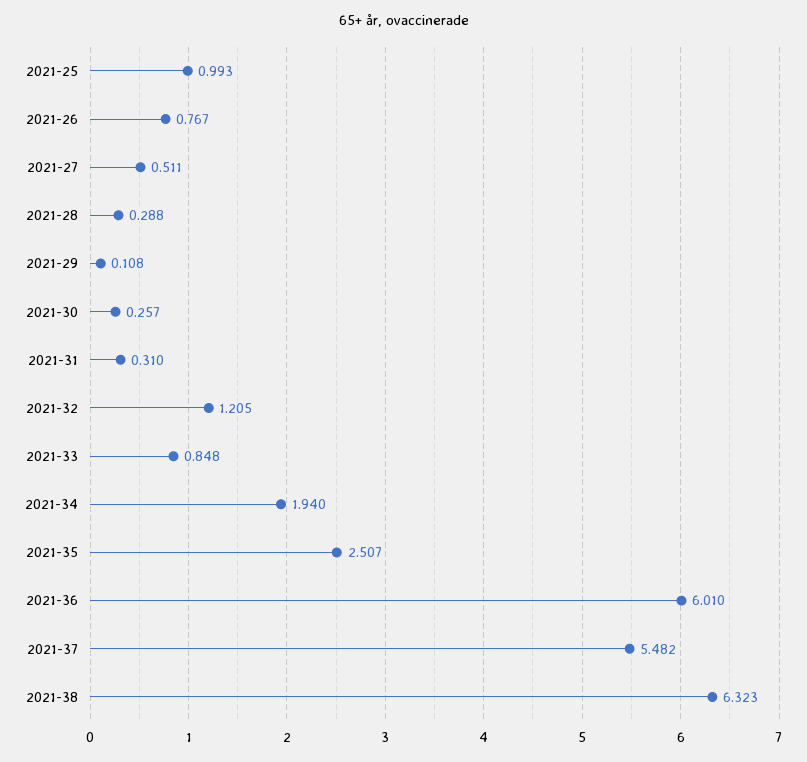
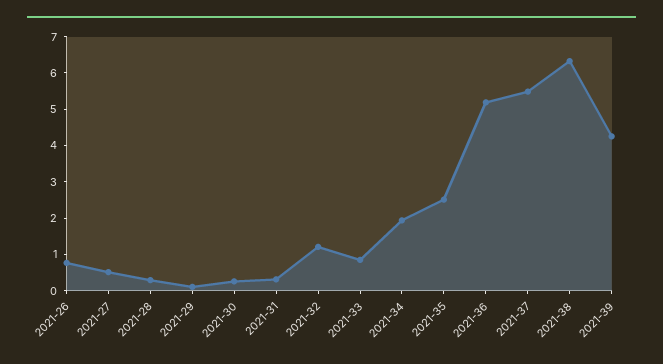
2021-25: 0.993 -> none
2021-36: 6.01 -> 5.25
2021-39: none -> 4.25

